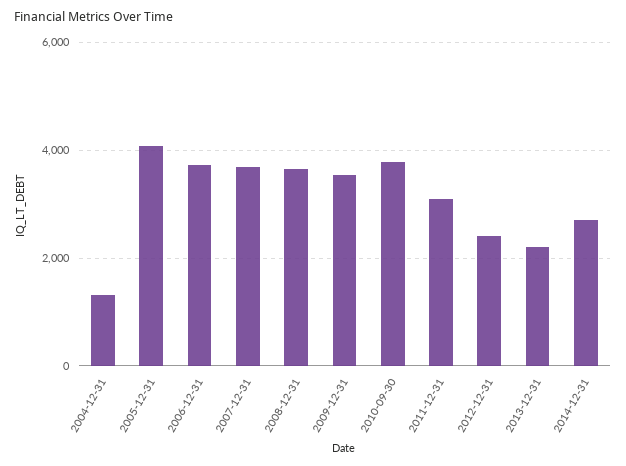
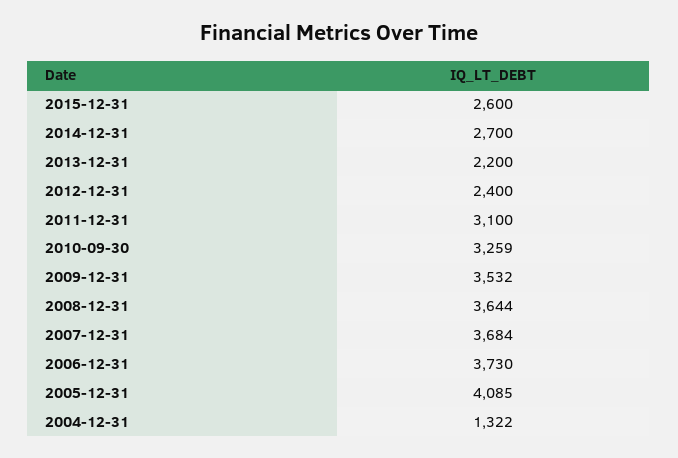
2010-09-30: 3800 -> 3259
2015-12-31: none -> 2600

